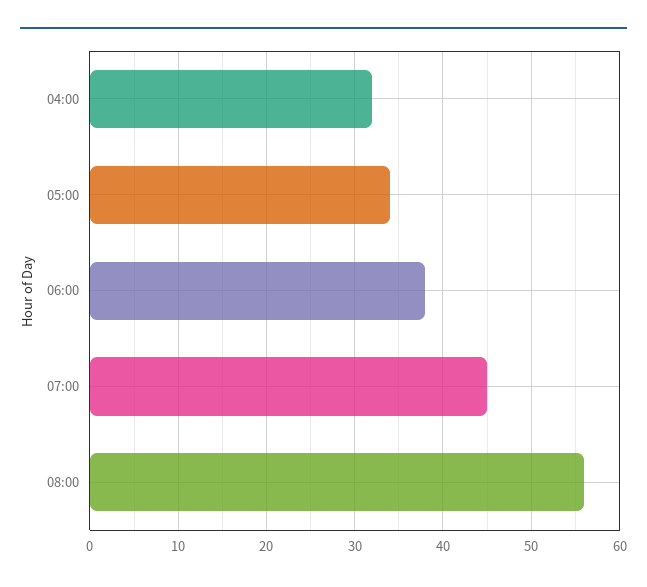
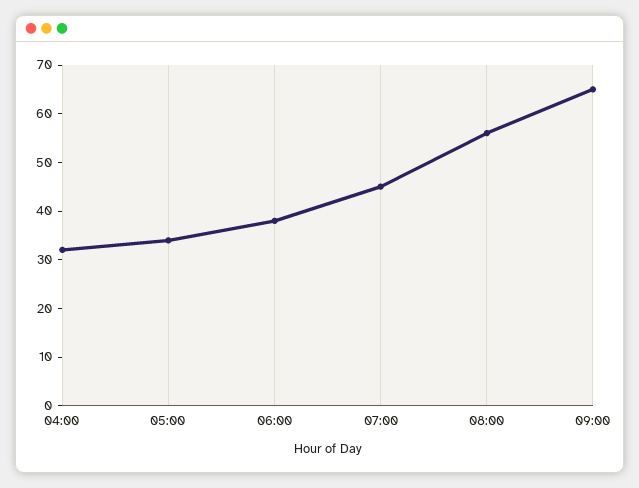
09:00: none -> 65

